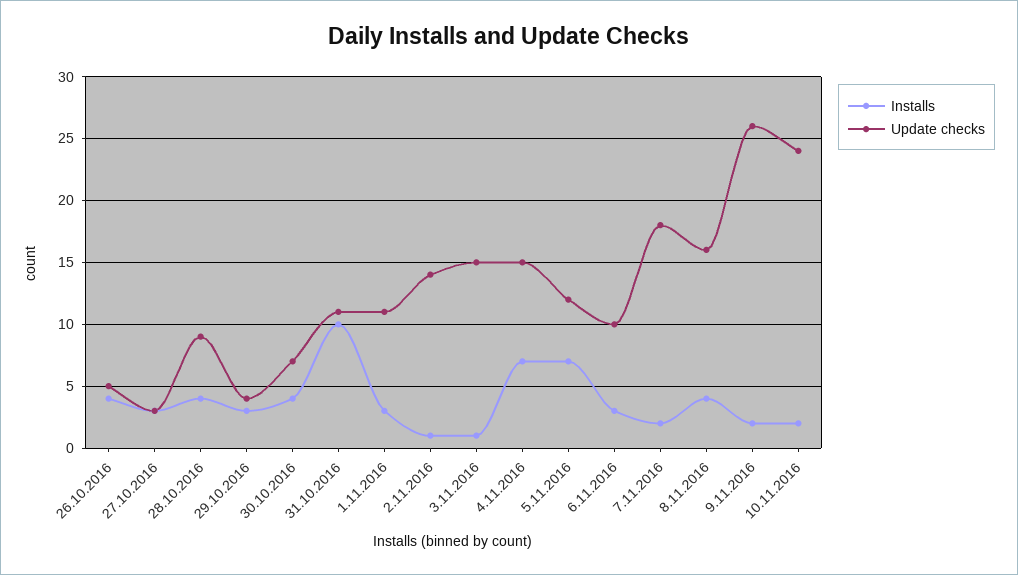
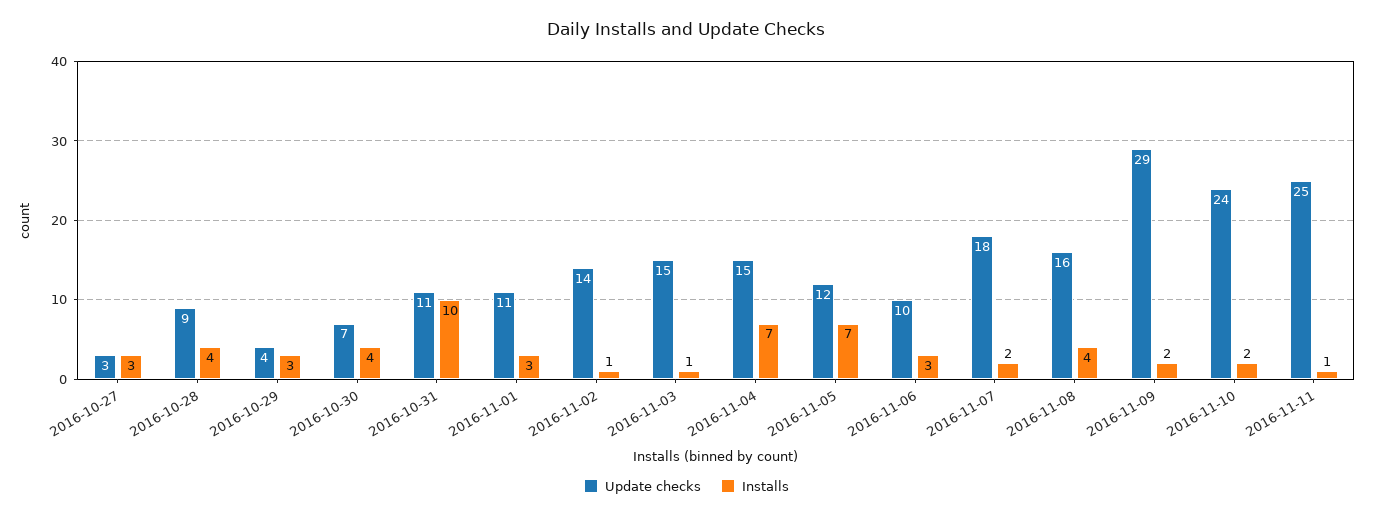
Installs, 26.10.2016: 4 -> none
Update checks, 26.10.2016: 5 -> none
Update checks, 9.11.2016: 26 -> 29
Update checks, 2016-11-11: none -> 25
Installs, 2016-11-11: none -> 1

